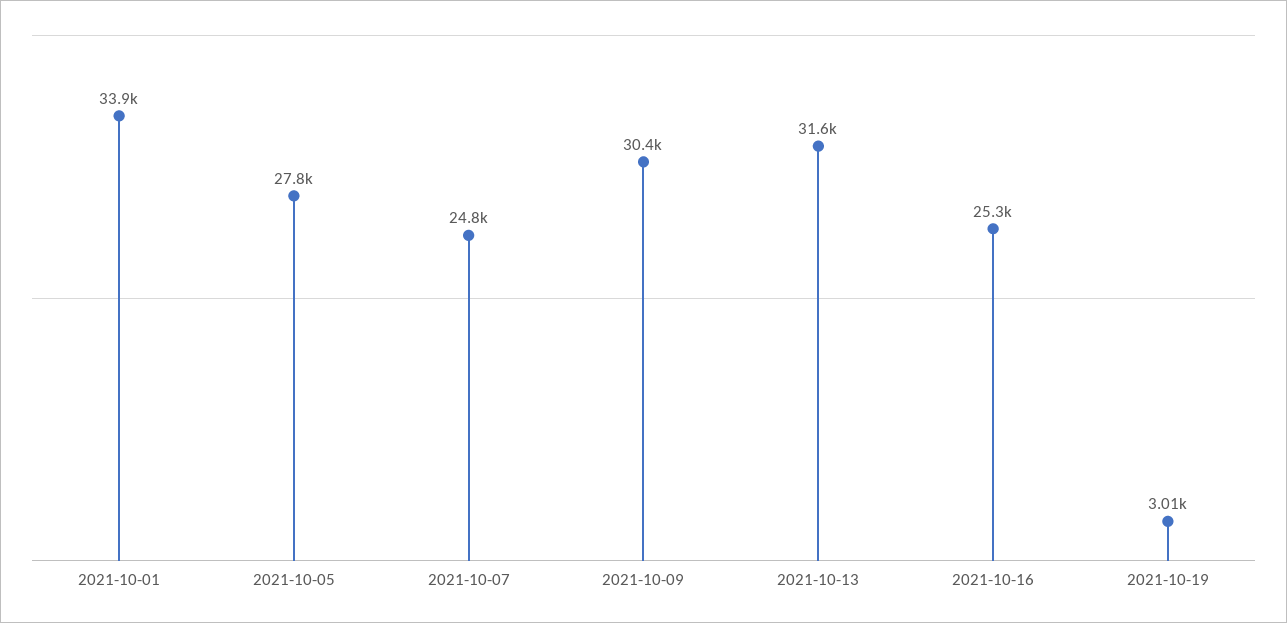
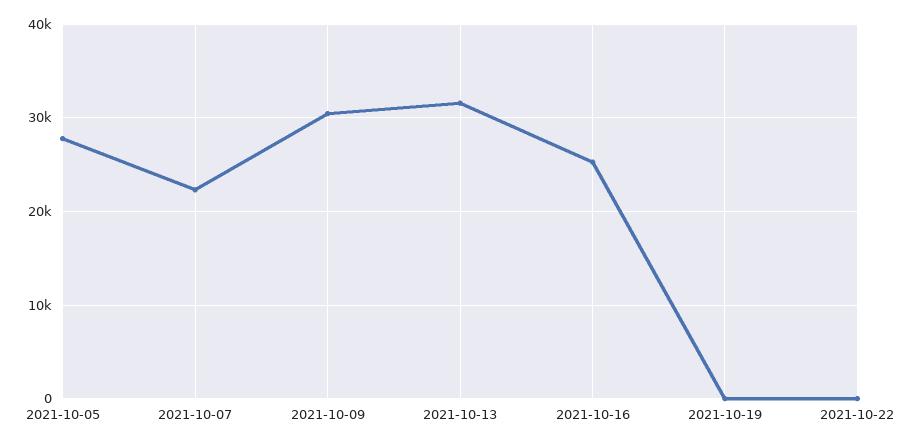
2021-10-01: 33900 -> none
2021-10-07: 24800 -> 22000
2021-10-19: 3010 -> 0
2021-10-22: none -> 0

